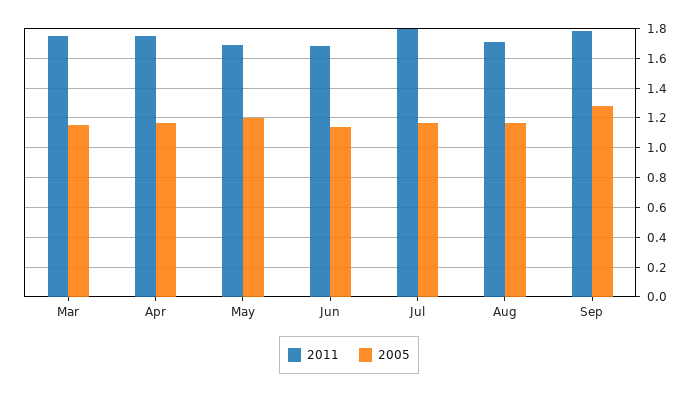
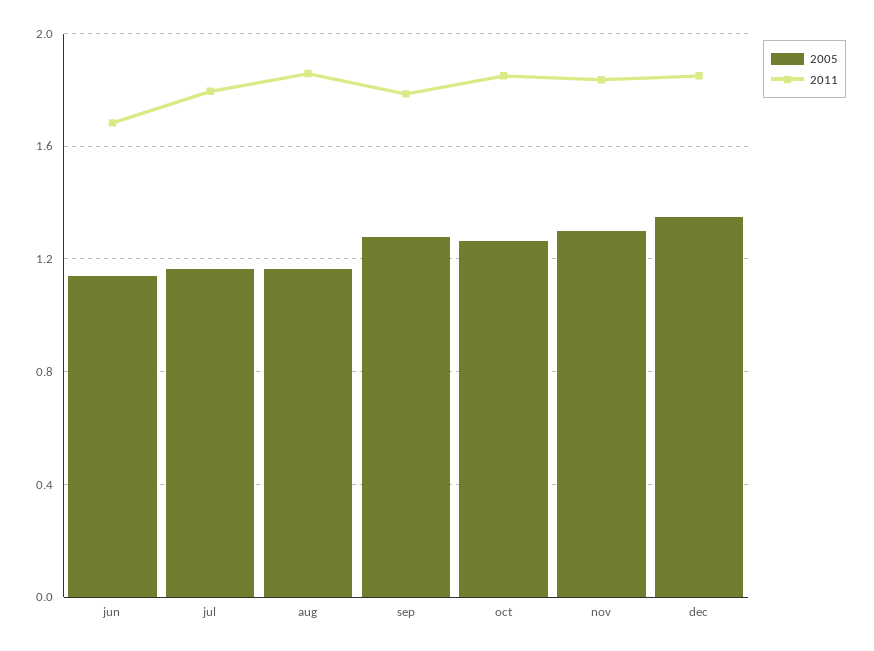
2011, Mar: 1.75 -> none
2005, Mar: 1.15 -> none
2011, Apr: 1.75 -> none
2005, Apr: 1.15 -> none
2011, May: 1.7 -> none
2005, May: 1.2 -> none
2011, Aug: 1.7 -> 1.85
2005, oct: none -> 1.25
2011, oct: none -> 1.85
2005, nov: none -> 1.3
2011, nov: none -> 1.85
2005, dec: none -> 1.35
2011, dec: none -> 1.85

